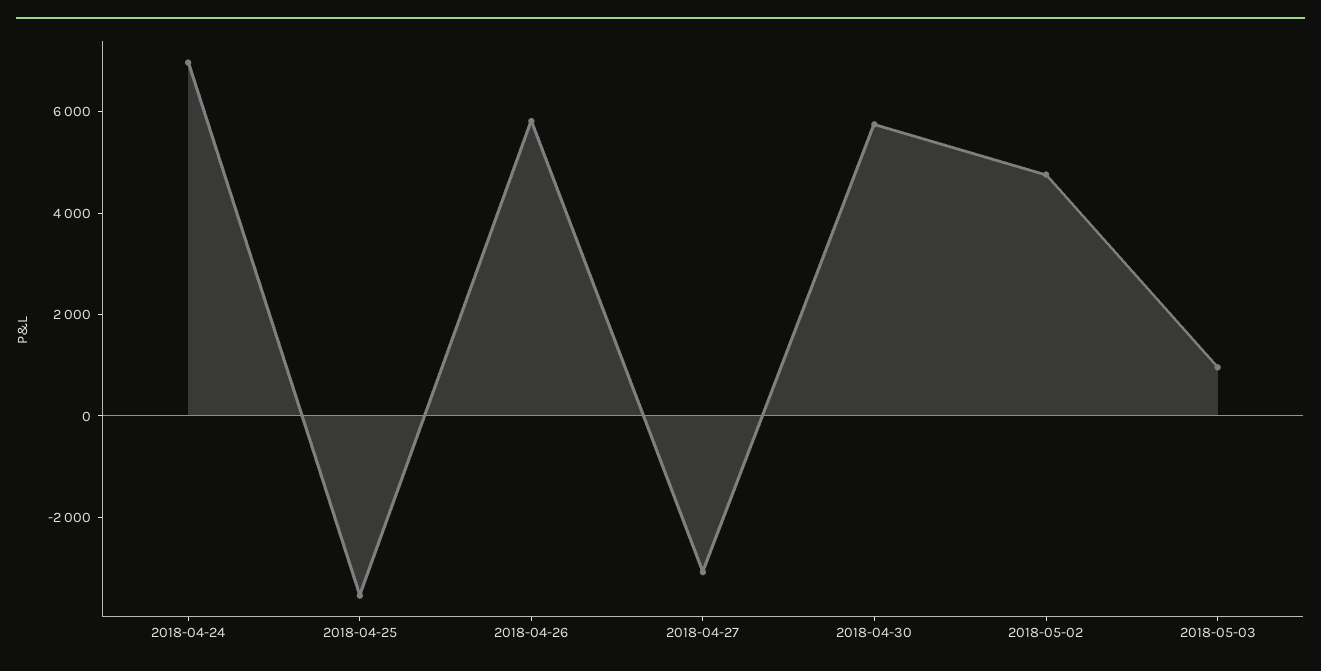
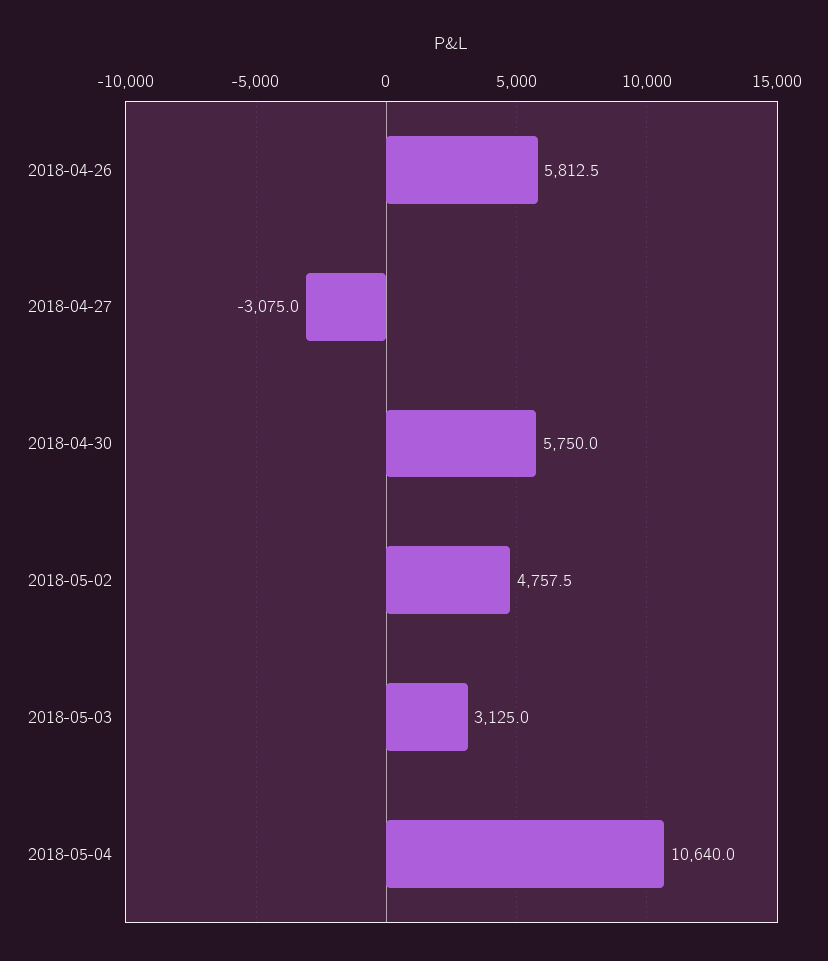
2018-04-24: 7000 -> none
2018-04-25: -3500 -> none
2018-05-03: 1000 -> 3125
2018-05-04: none -> 10640

